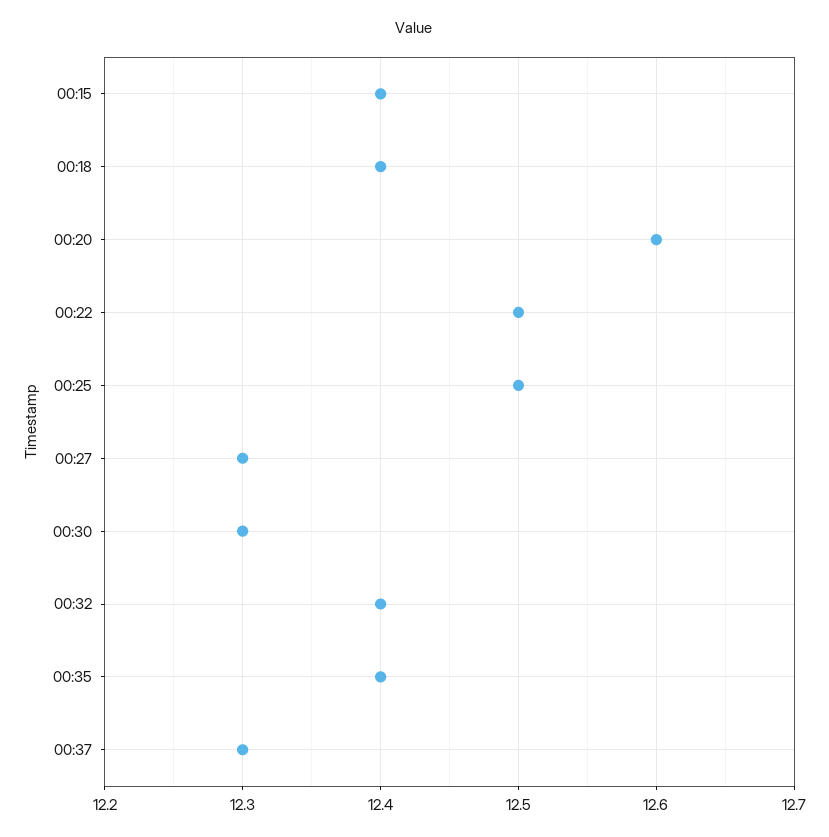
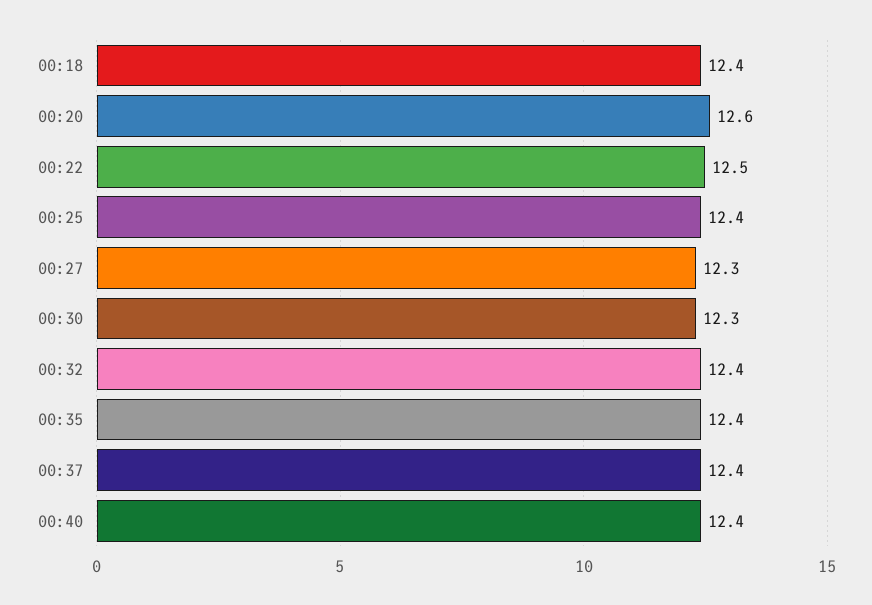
00:15: 12.4 -> none
00:25: 12.5 -> 12.4
00:37: 12.3 -> 12.4
00:40: none -> 12.4

